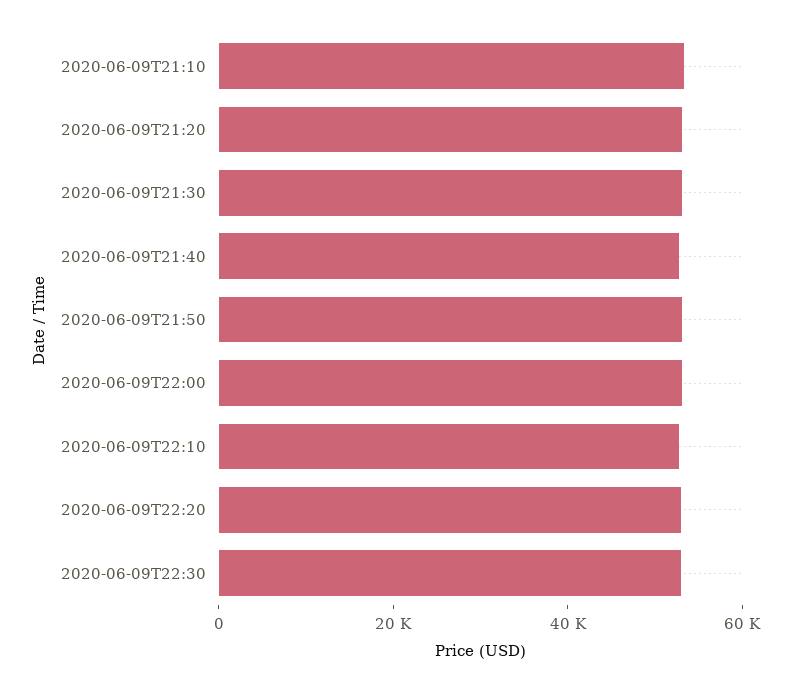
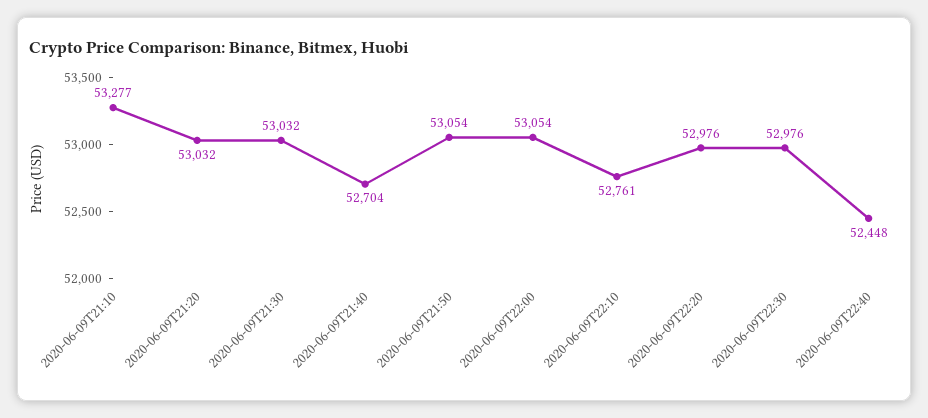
2020-06-09T22:40: none -> 52448

